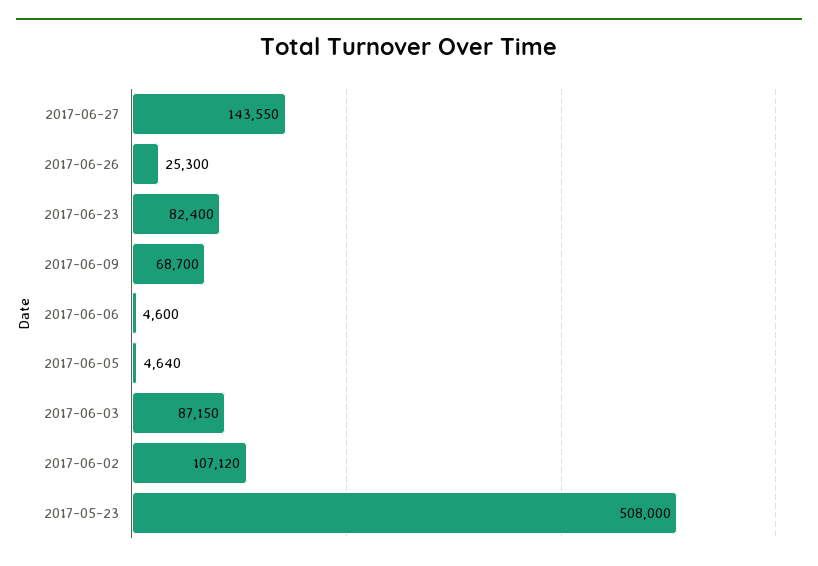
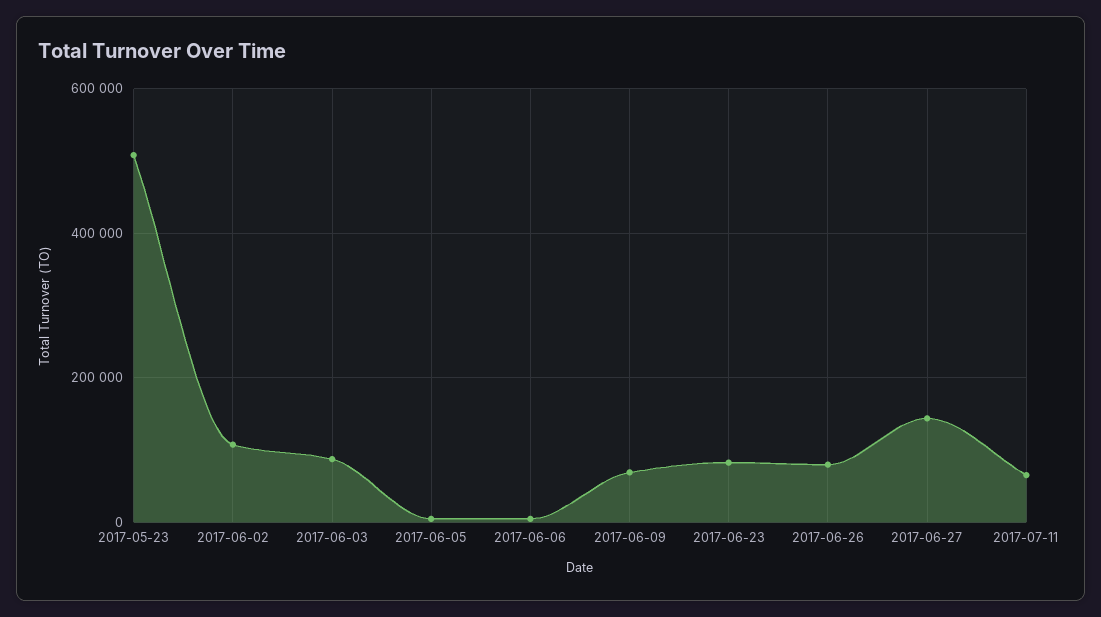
2017-06-26: 25300 -> 80000
2017-07-11: none -> 60000

